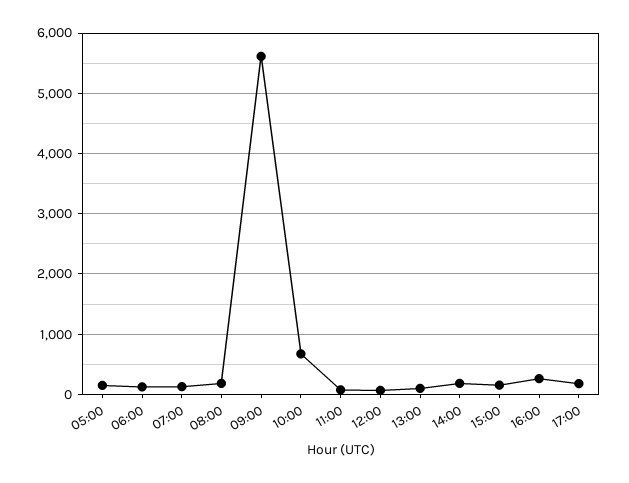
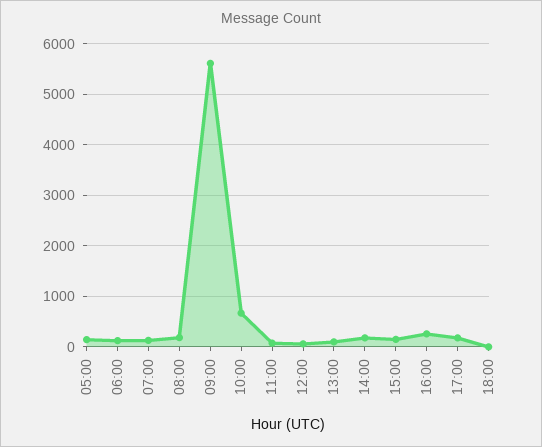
18:00: none -> 0

